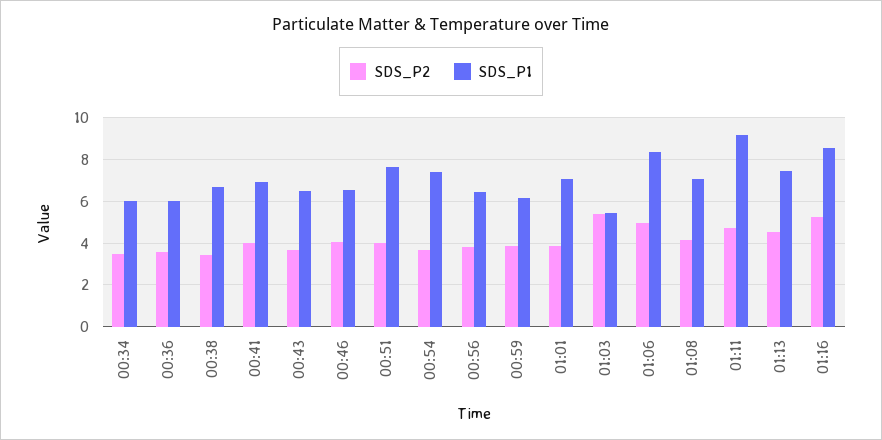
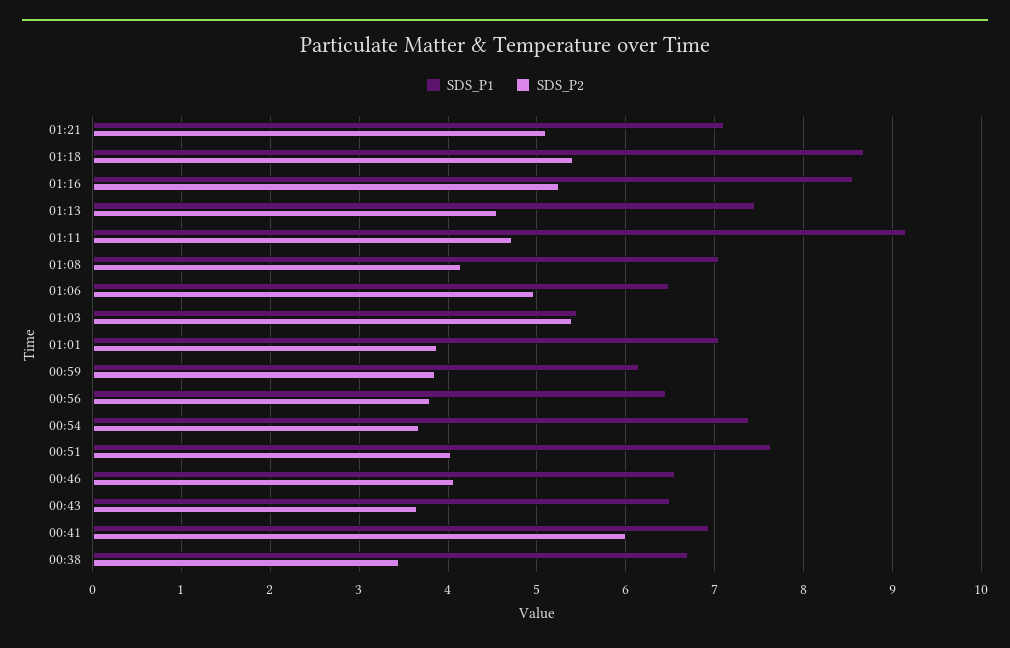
SDS_P2, 00:34: 3.5 -> none
SDS_P1, 00:34: 6 -> none
SDS_P2, 00:36: 3.5 -> none
SDS_P1, 00:36: 6 -> none
SDS_P2, 00:41: 4 -> 6
SDS_P1, 01:06: 8.5 -> 6.5
SDS_P1, 01:21: none -> 7.1
SDS_P2, 01:21: none -> 5.1
SDS_P1, 01:18: none -> 8.7
SDS_P2, 01:18: none -> 5.4

